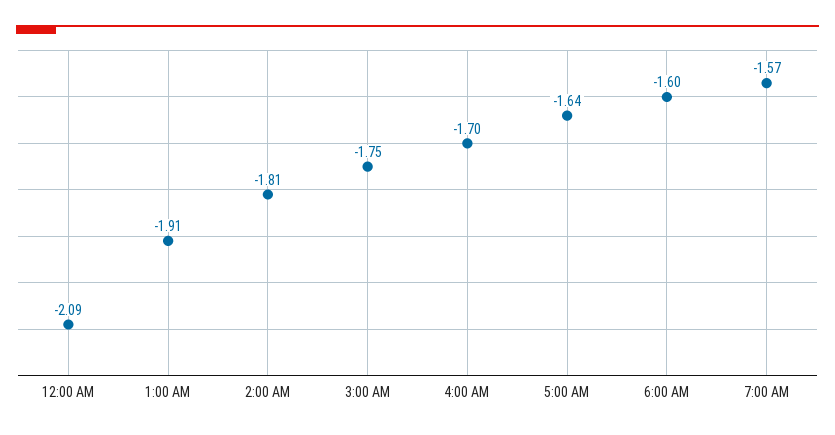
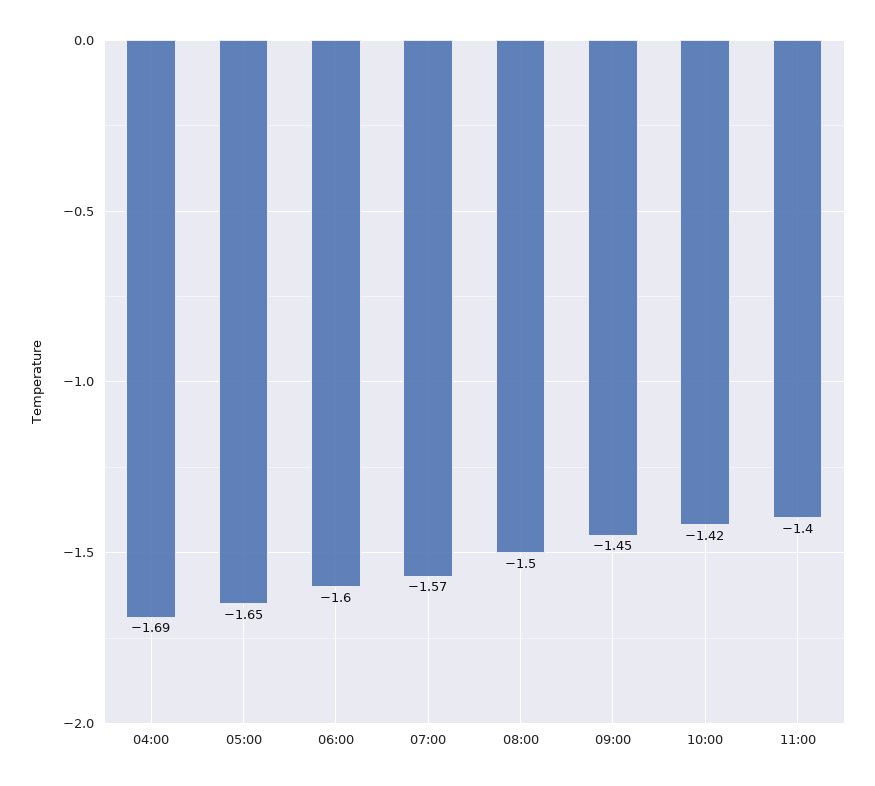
12:00 AM: -2.09 -> none
1:00 AM: -1.91 -> none
2:00 AM: -1.81 -> none
3:00 AM: -1.75 -> none
4:00 AM: -1.7 -> -1.69
5:00 AM: -1.64 -> -1.65
08:00: none -> -1.5
09:00: none -> -1.45
10:00: none -> -1.42
11:00: none -> -1.4

